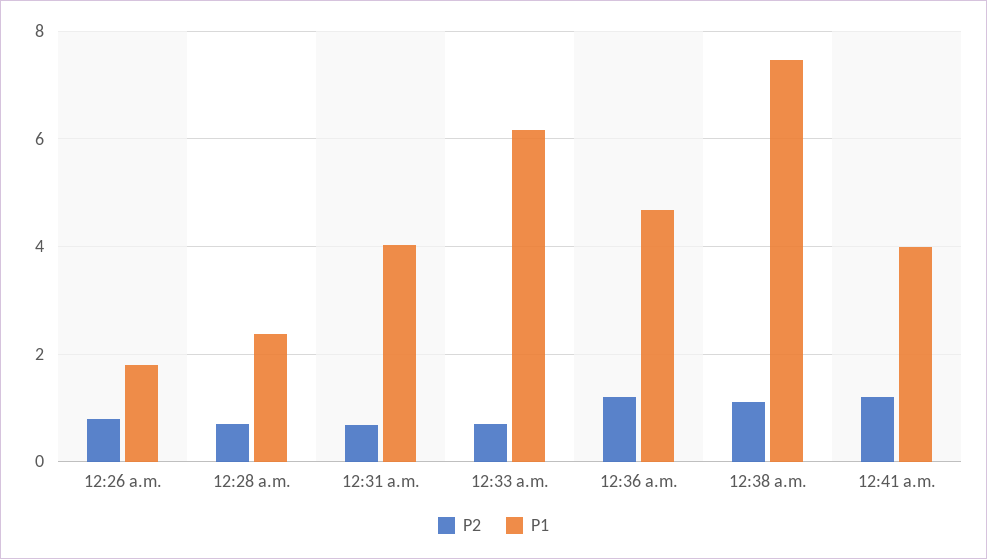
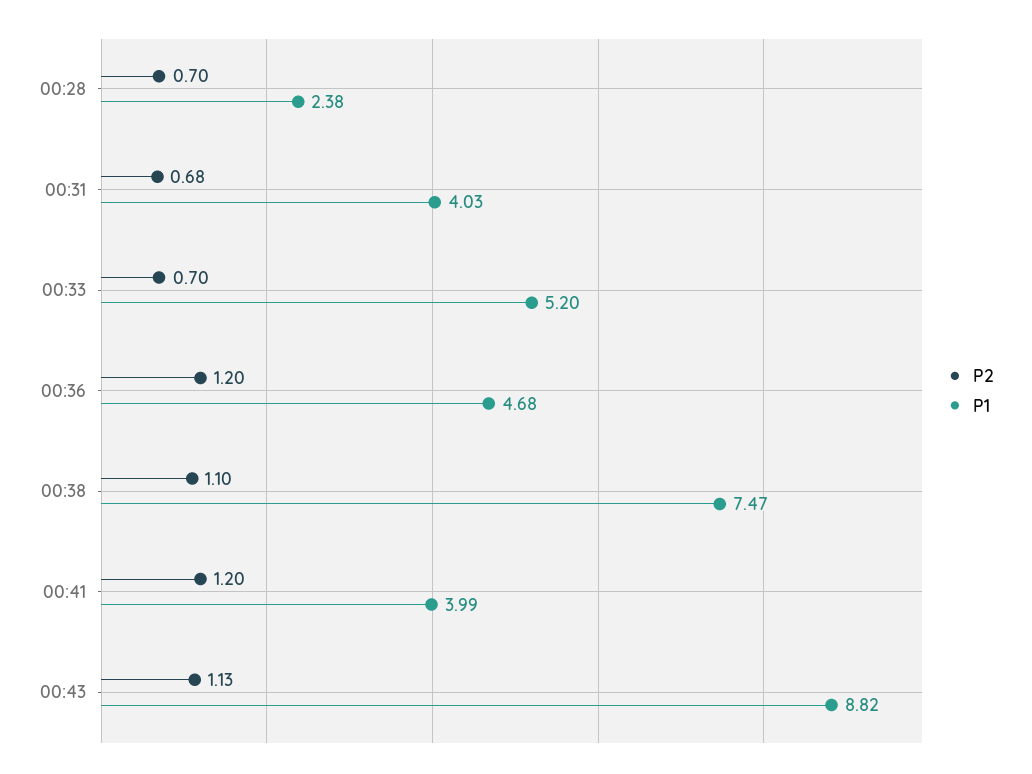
P2, 12:26 a.m.: 0.8 -> none
P1, 12:26 a.m.: 1.8 -> none
P1, 12:33 a.m.: 6.2 -> 5.2
P2, 00:43: none -> 1.13
P1, 00:43: none -> 8.82

